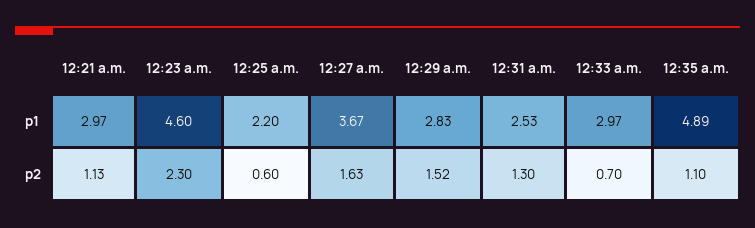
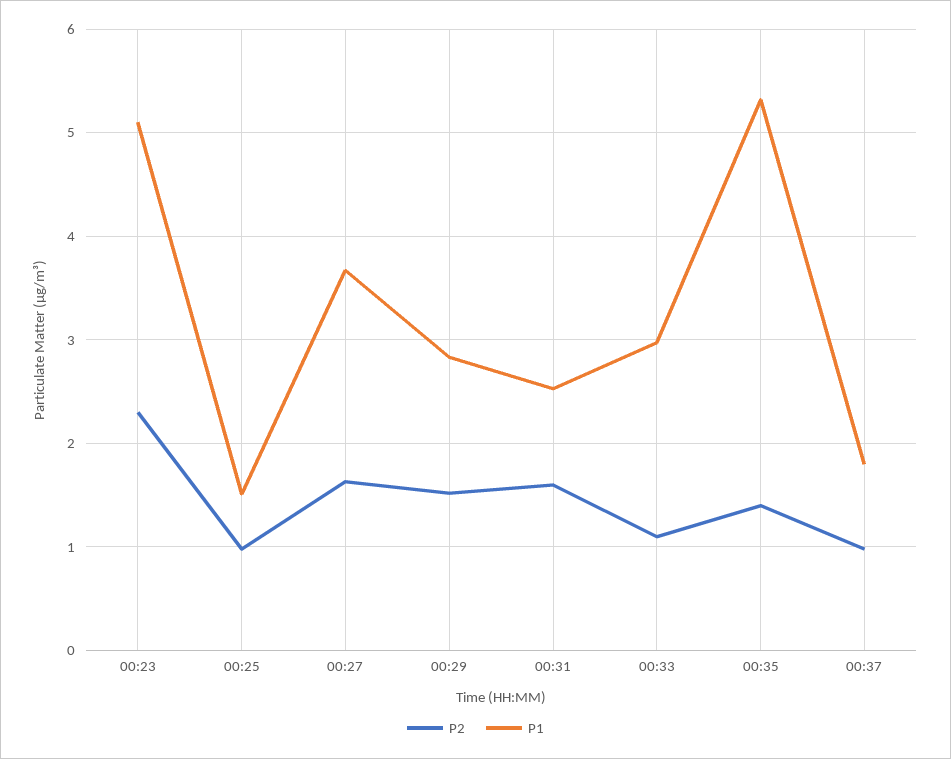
p1, 12:21 a.m.: 2.97 -> none
p1, 12:23 a.m.: 4.6 -> 5.1
p1, 12:25 a.m.: 2.2 -> 1.5
p1, 12:35 a.m.: 4.89 -> 5.3
p2, 12:21 a.m.: 1.13 -> none
p2, 12:25 a.m.: 0.6 -> 1
p2, 12:31 a.m.: 1.3 -> 1.6
p2, 12:33 a.m.: 0.7 -> 1.1
p2, 12:35 a.m.: 1.1 -> 1.4
p2, 00:37: none -> 1
p1, 00:37: none -> 1.8

